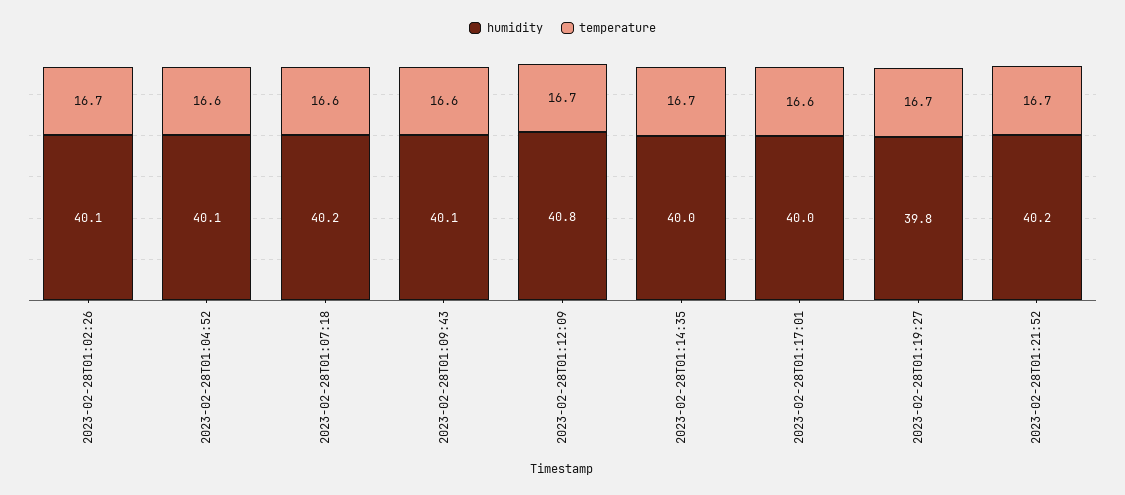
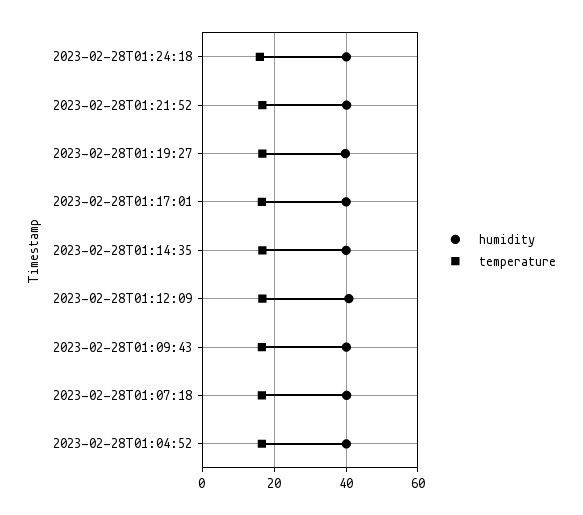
humidity, 2023-02-28T01:02:26: 40.1 -> none
temperature, 2023-02-28T01:02:26: 16.7 -> none
humidity, 2023-02-28T01:24:18: none -> 40
temperature, 2023-02-28T01:24:18: none -> 16

